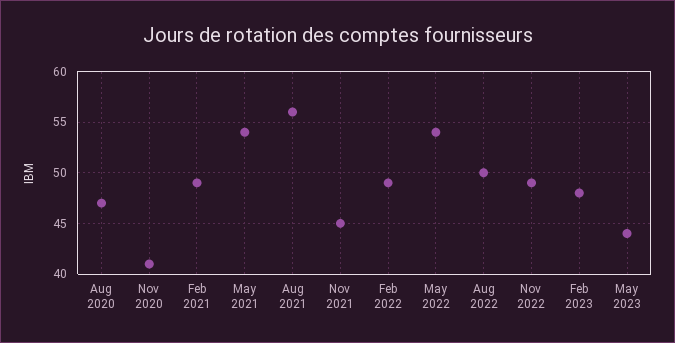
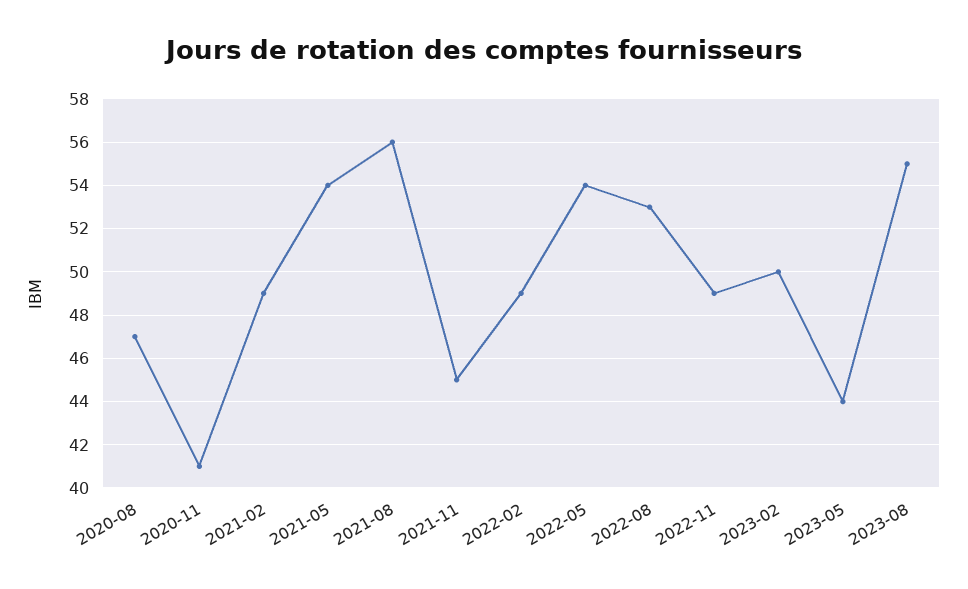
Aug 2022: 50 -> 53
Feb 2023: 48 -> 50
2023-08: none -> 55

